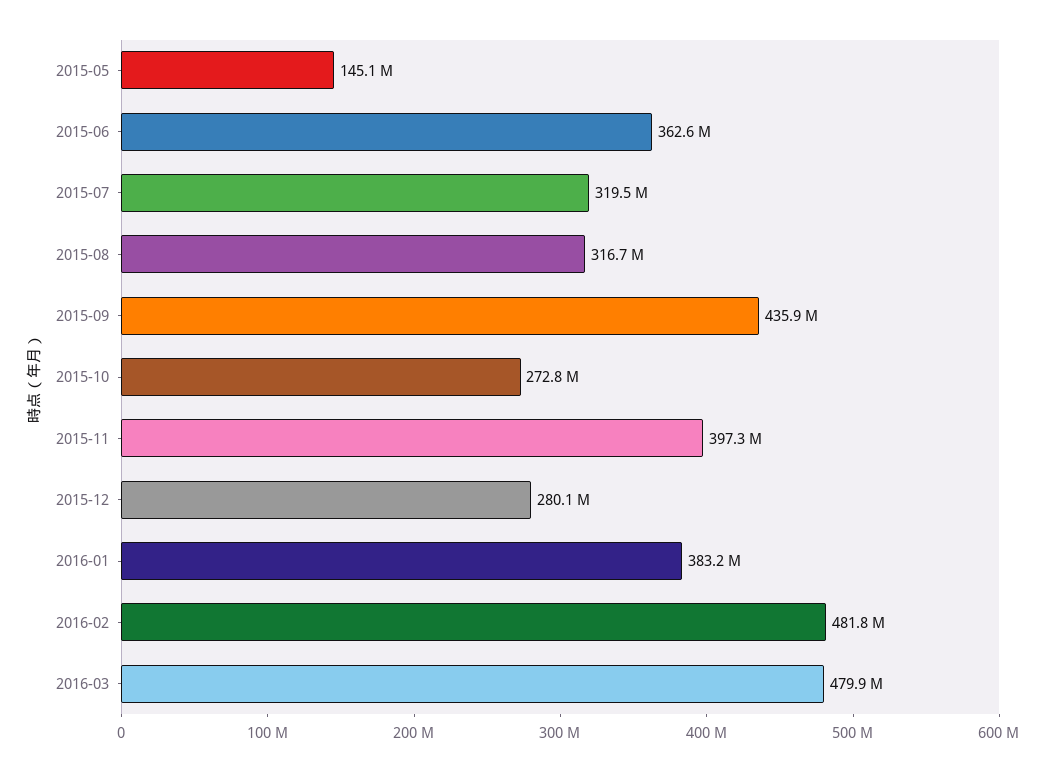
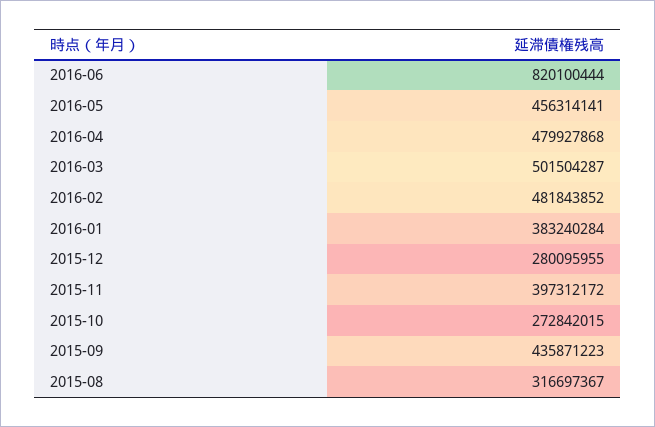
2015-05: 145100000 -> none
2015-06: 362600000 -> none
2015-07: 319500000 -> none
2016-03: 479900000 -> 501504287
2016-06: none -> 820100444
2016-05: none -> 456314141
2016-04: none -> 479927868

